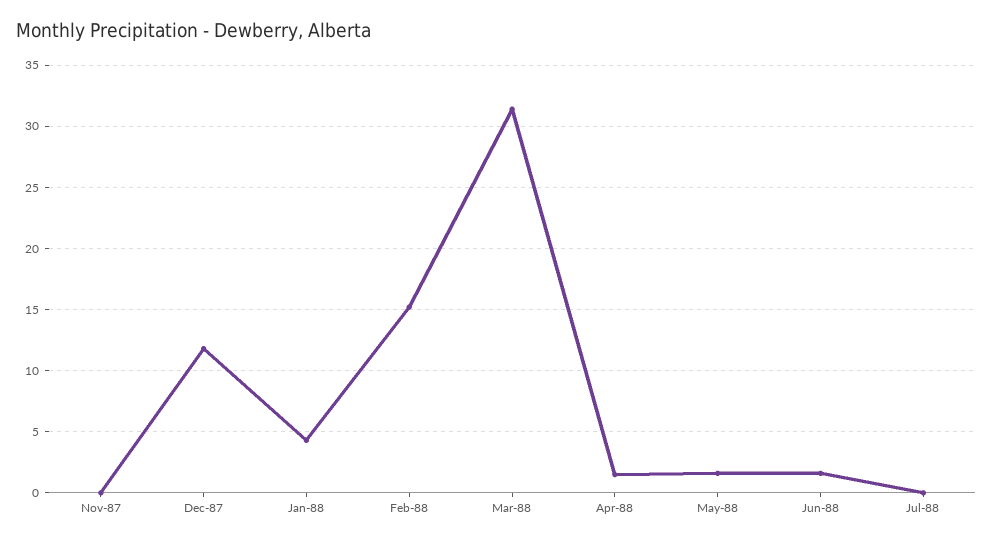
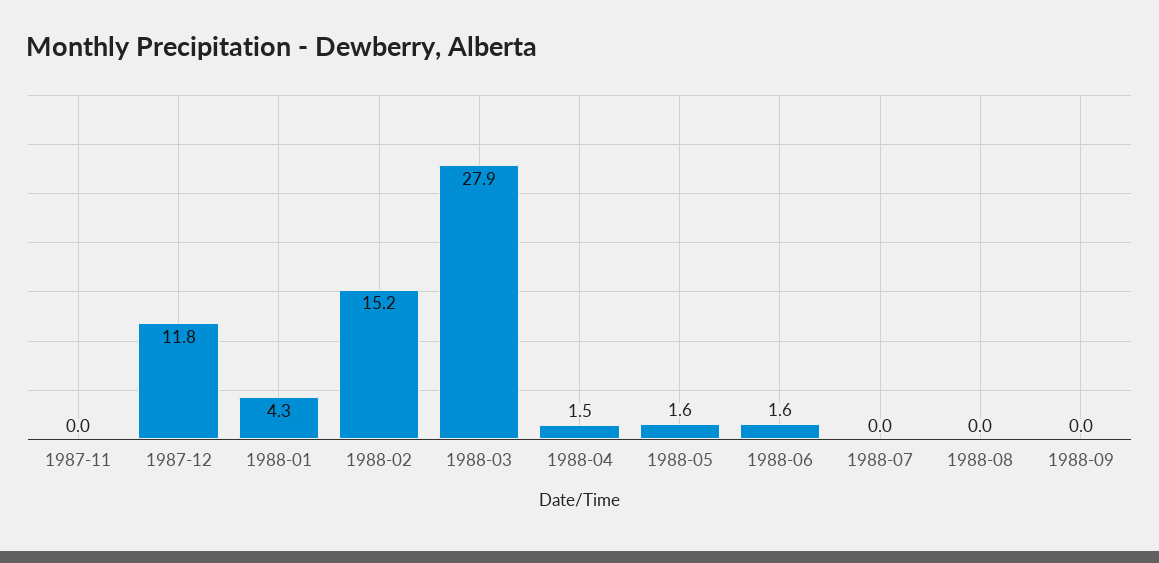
Mar-88: 31.5 -> 27.9
1988-08: none -> 0
1988-09: none -> 0

